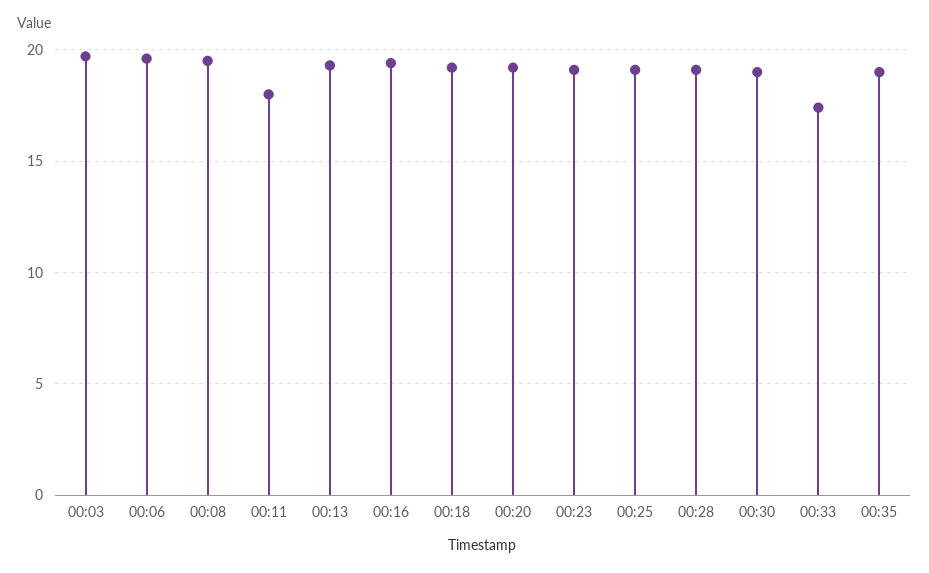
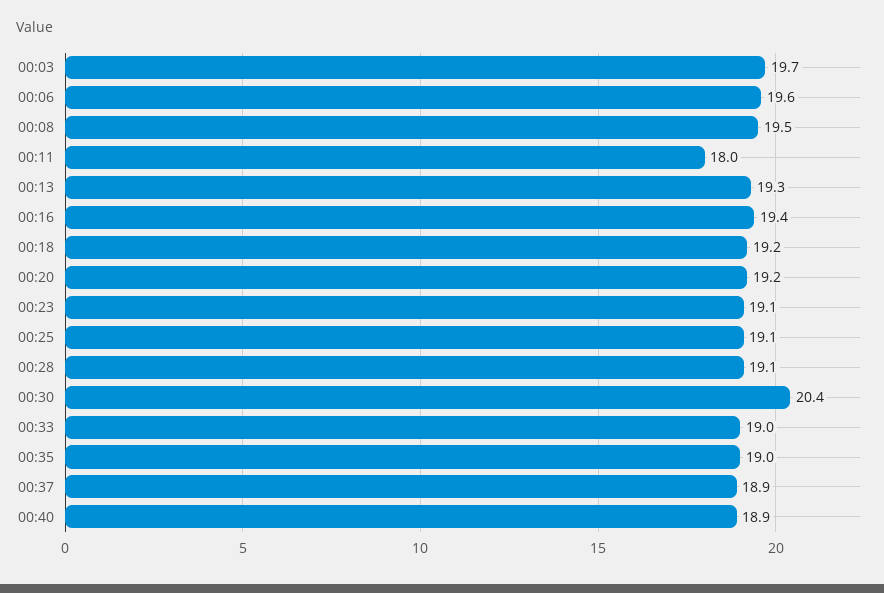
00:30: 19 -> 20.4
00:33: 17.5 -> 19
00:37: none -> 18.9
00:40: none -> 18.9

